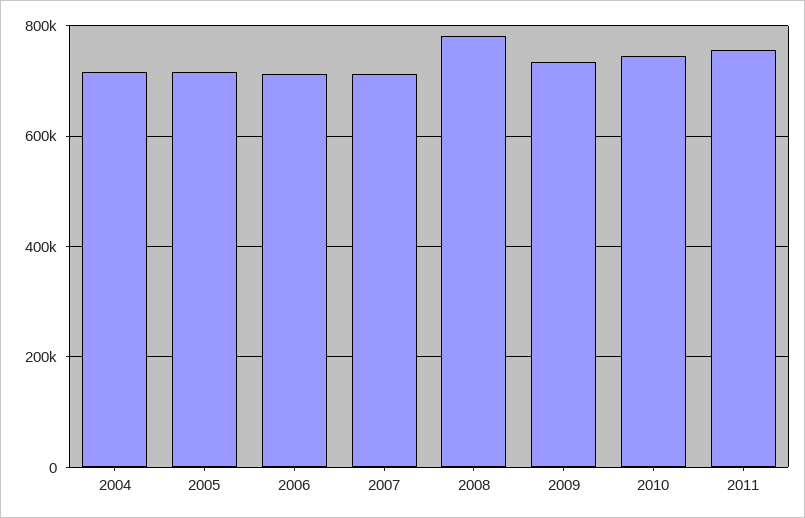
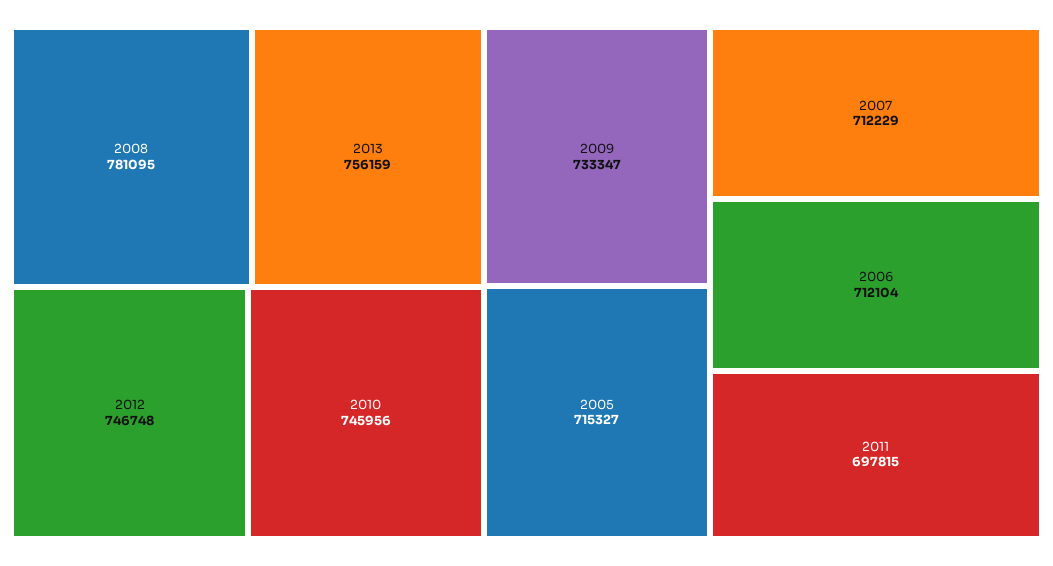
2004: 720000 -> none
2011: 760000 -> 697815
2013: none -> 756159
2012: none -> 746748

